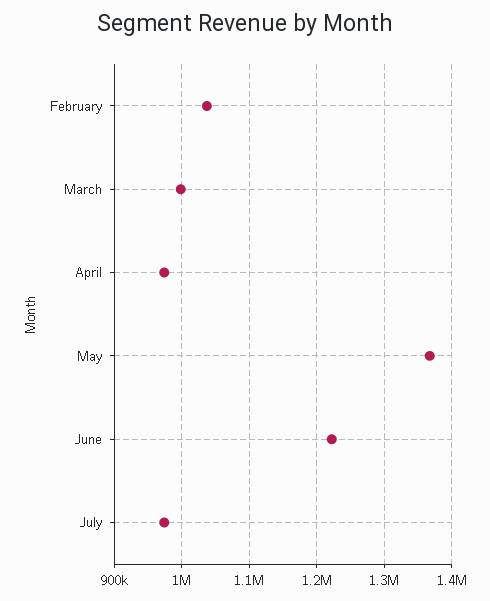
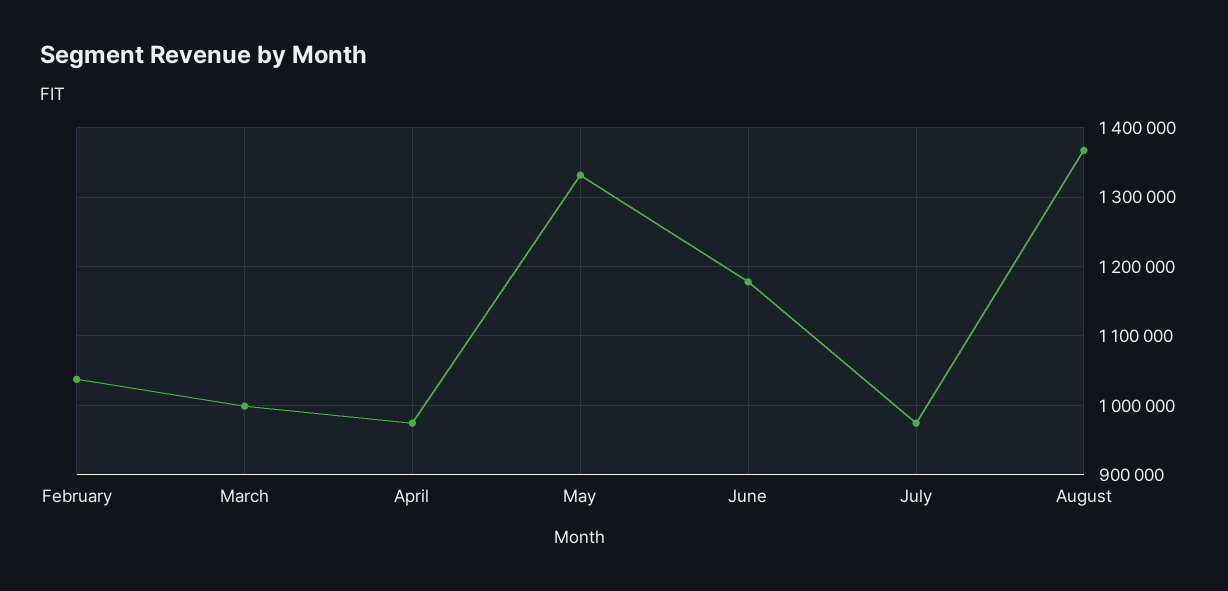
May: 1370000 -> 1330000
June: 1220000 -> 1180000
August: none -> 1370000

